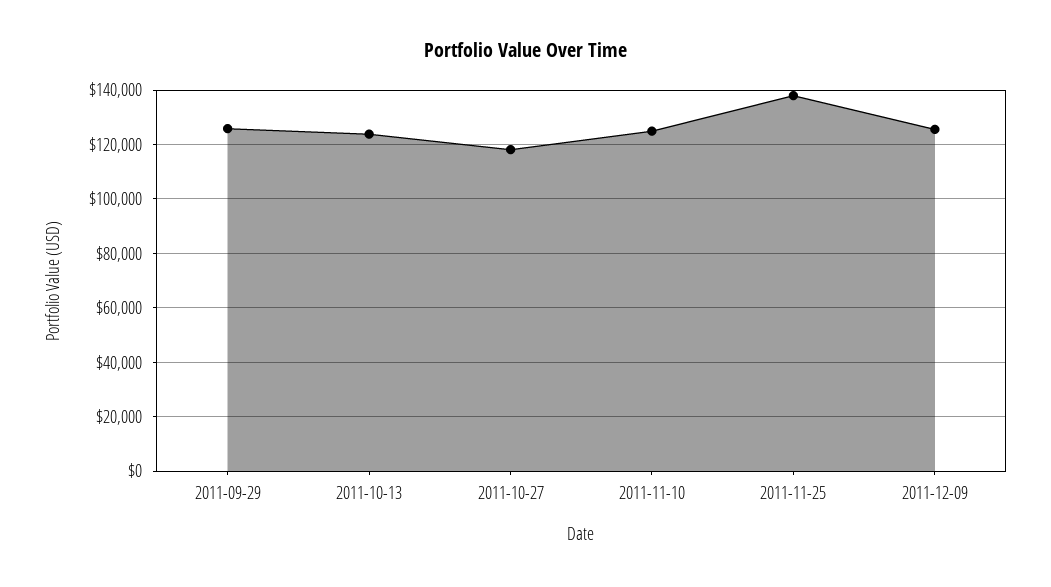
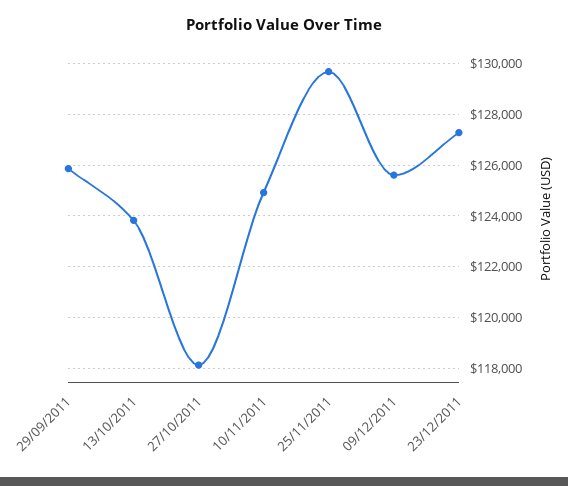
2011-11-25: 137500 -> 129750
23/12/2011: none -> 127250

